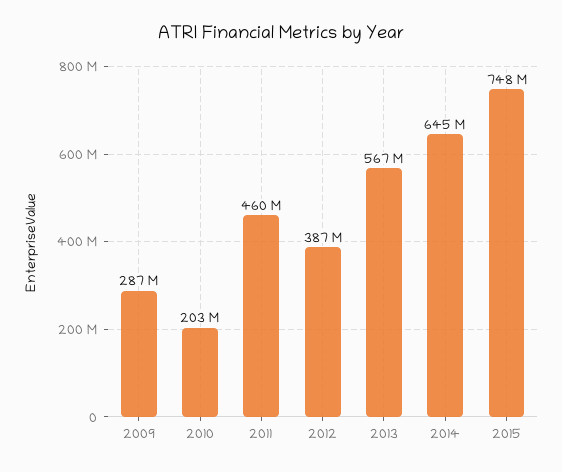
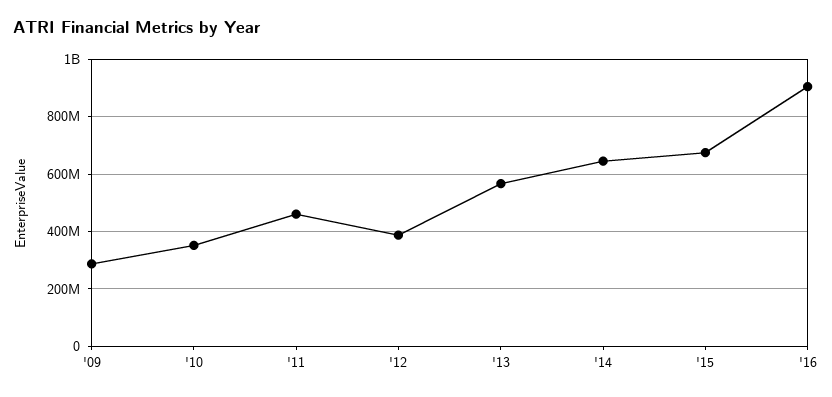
2010: 203000000 -> 350000000
2015: 748000000 -> 675000000
'16: none -> 900000000

